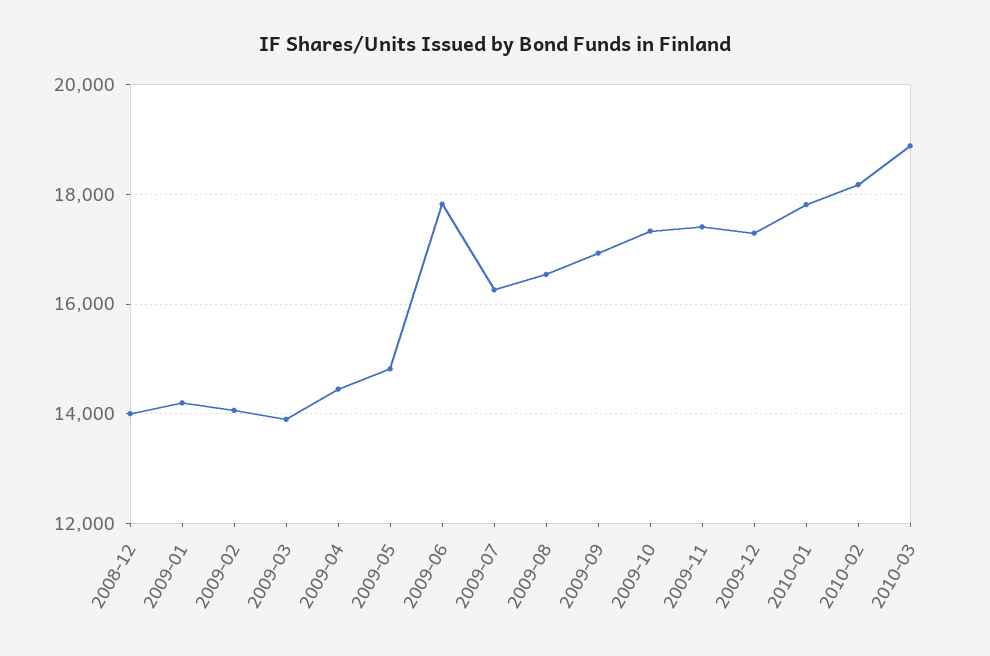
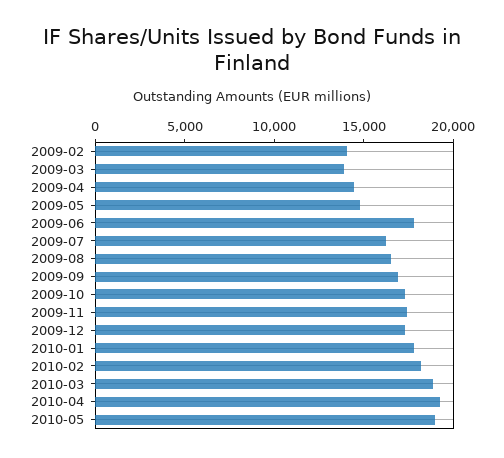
2008-12: 14000 -> none
2009-01: 14200 -> none
2010-04: none -> 19000
2010-05: none -> 19000

